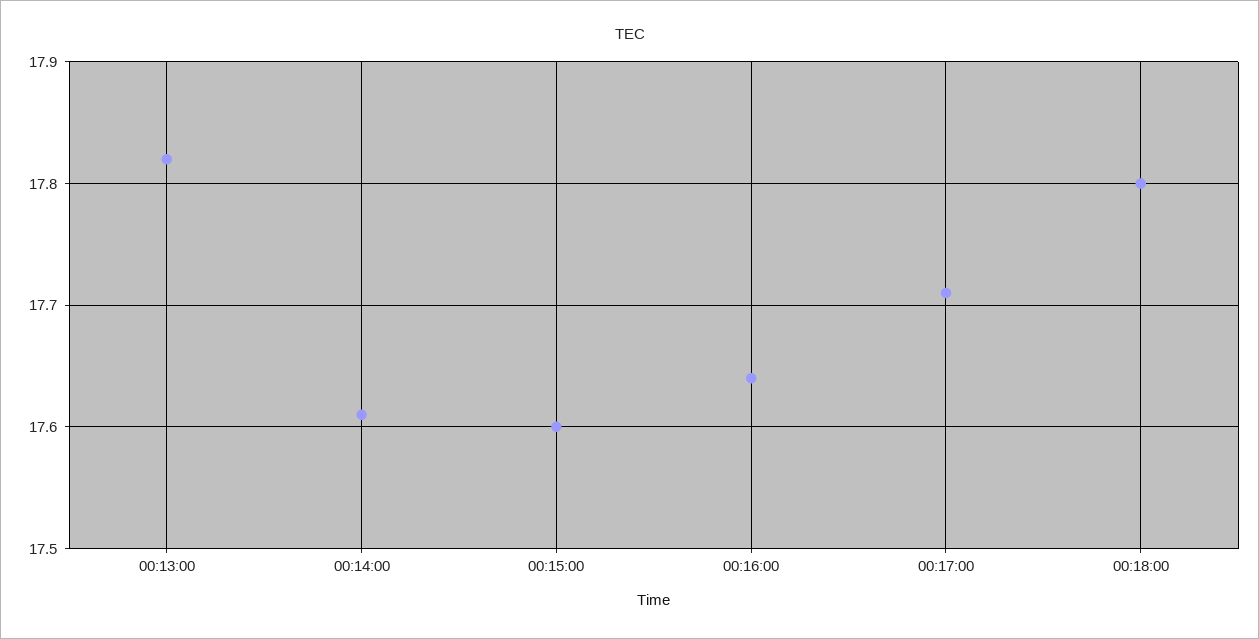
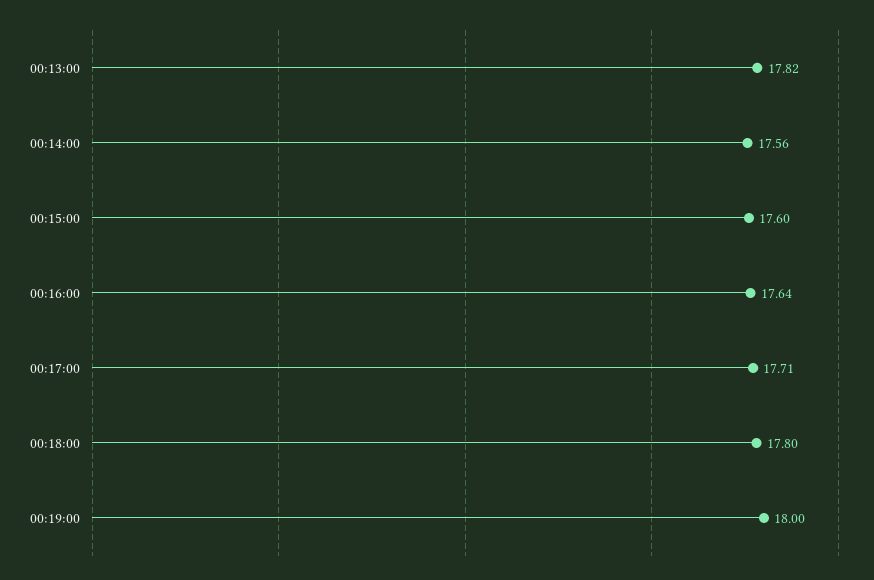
00:14:00: 17.61 -> 17.56
00:19:00: none -> 18

